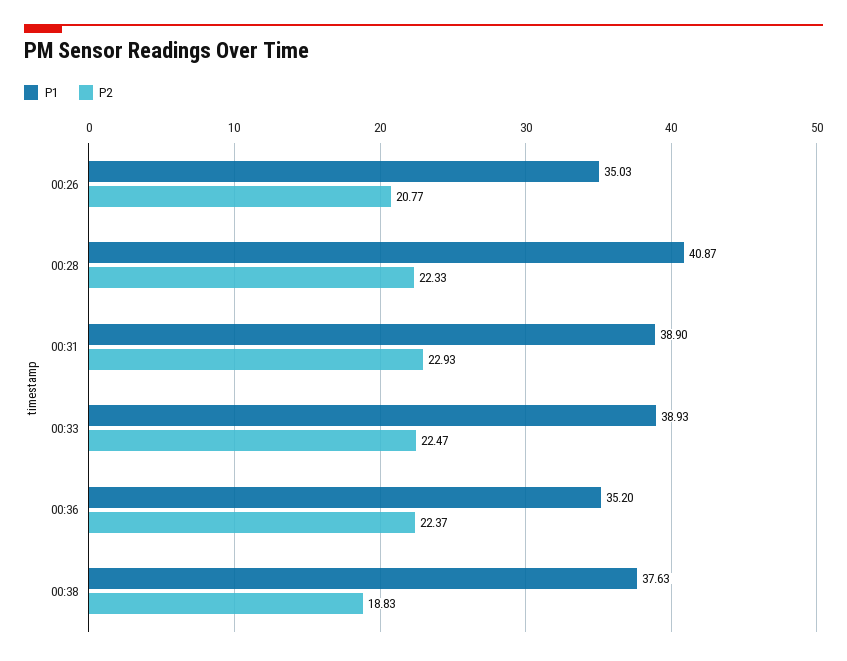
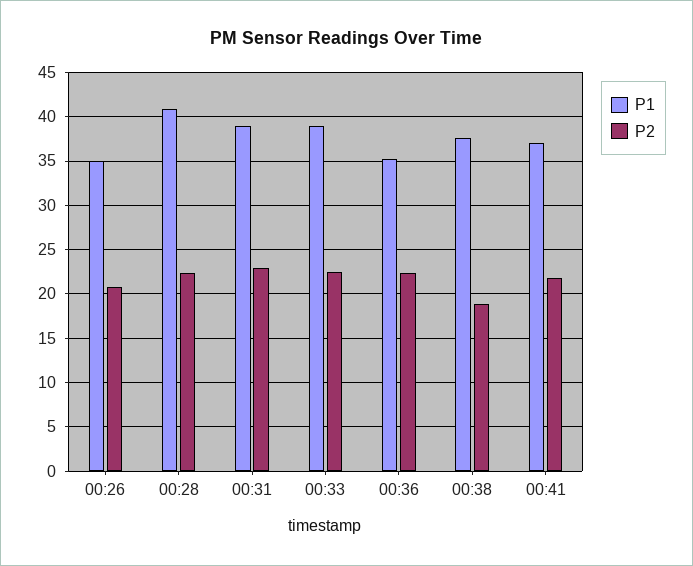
P1, 00:41: none -> 37
P2, 00:41: none -> 22

